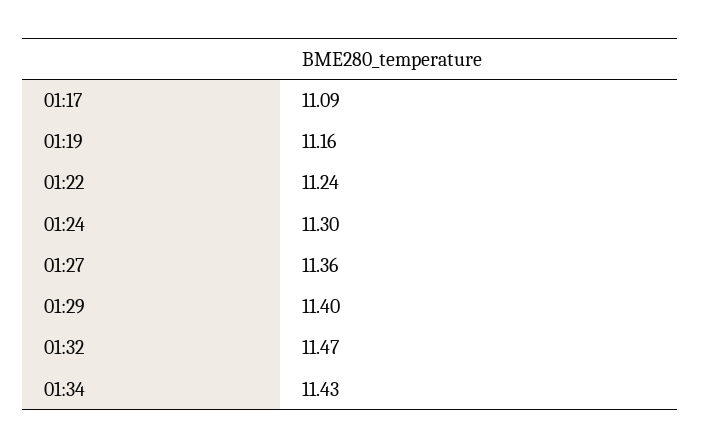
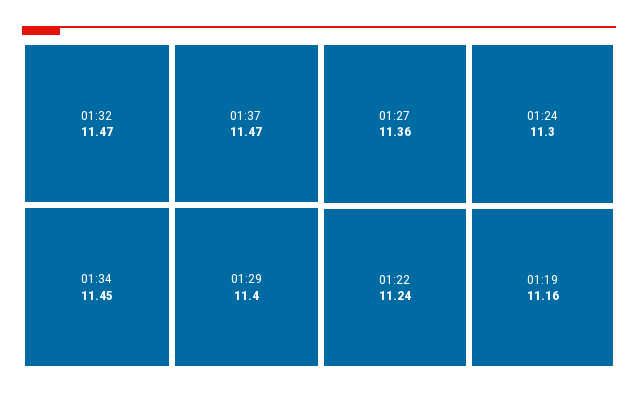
01:17: 11.09 -> none
01:34: 11.43 -> 11.45
01:37: none -> 11.47

